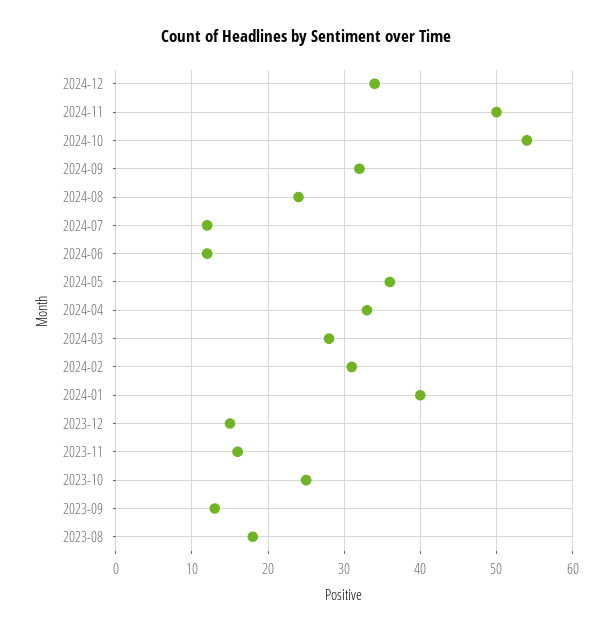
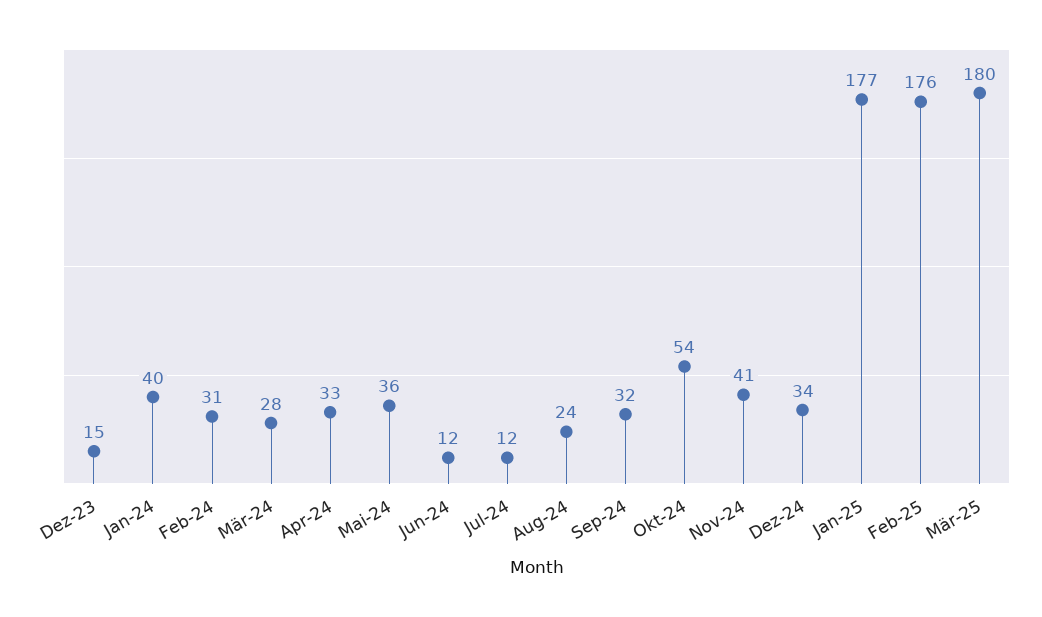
2024-11: 50 -> 41
2023-11: 16 -> none
2023-10: 25 -> none
2023-09: 13 -> none
2023-08: 18 -> none
Jan-25: none -> 177
Feb-25: none -> 176
Mär-25: none -> 180

